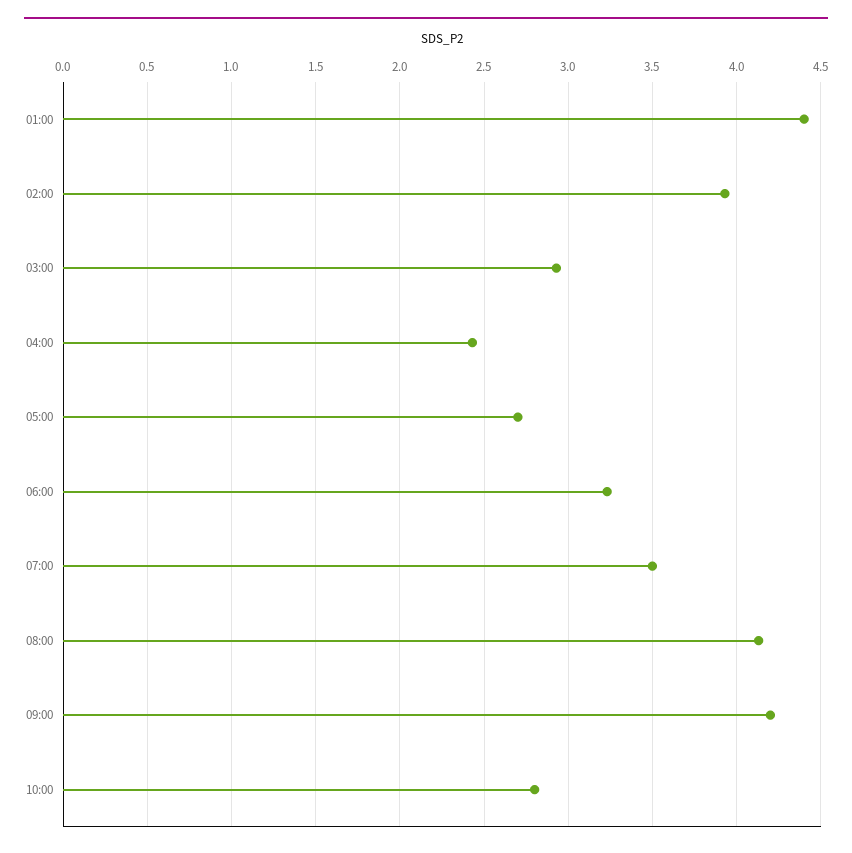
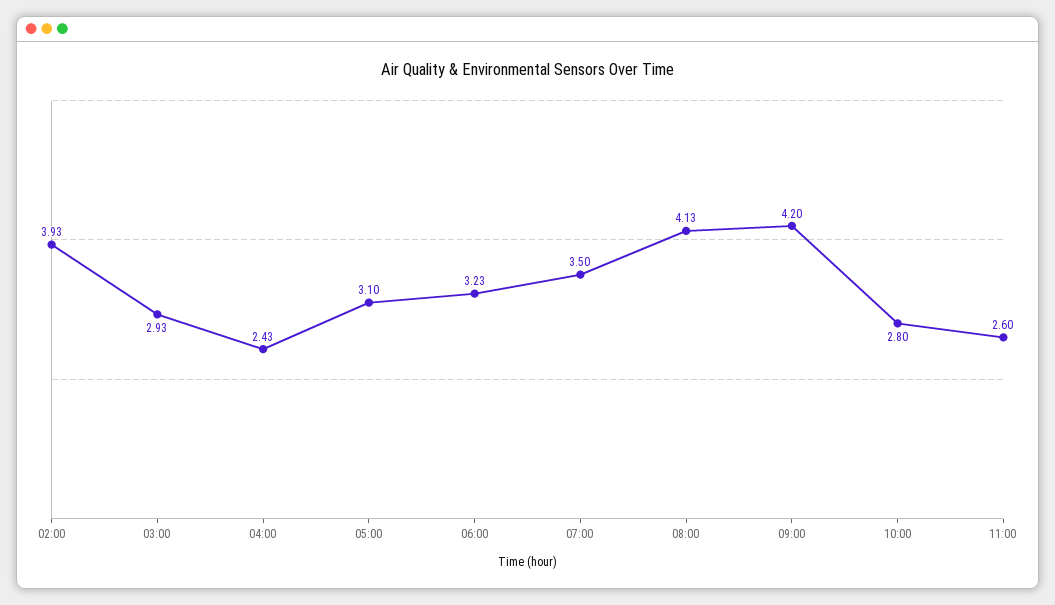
01:00: 4.4 -> none
05:00: 2.7 -> 3.1
11:00: none -> 2.6

